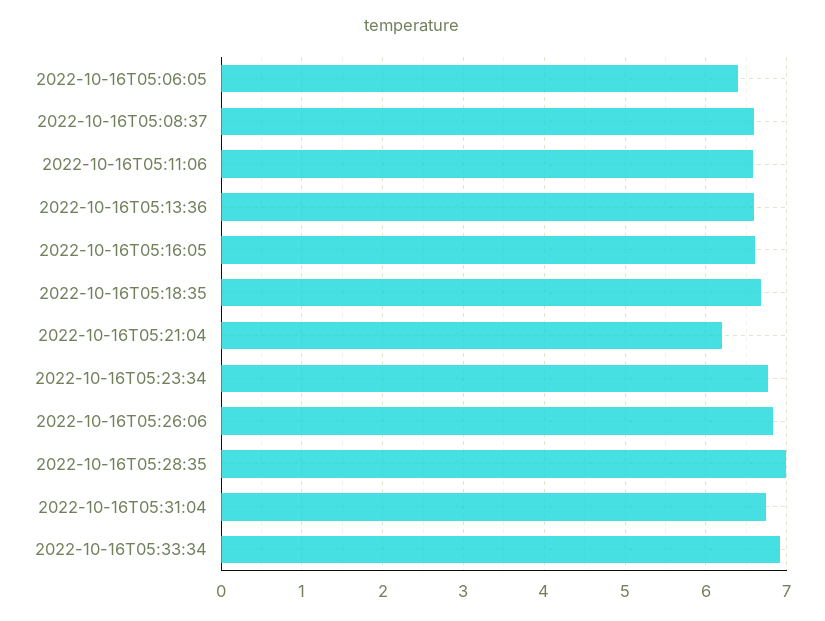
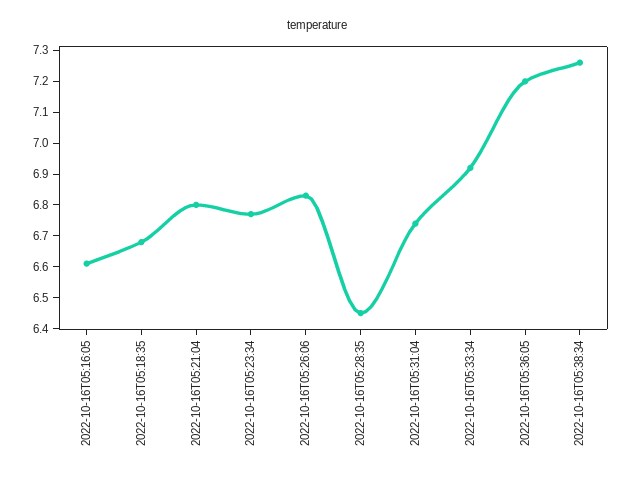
2022-10-16T05:06:05: 6.4 -> none
2022-10-16T05:08:37: 6.6 -> none
2022-10-16T05:11:06: 6.6 -> none
2022-10-16T05:13:36: 6.6 -> none
2022-10-16T05:21:04: 6.2 -> 6.8
2022-10-16T05:28:35: 7 -> 6.45
2022-10-16T05:36:05: none -> 7.2
2022-10-16T05:38:34: none -> 7.25

